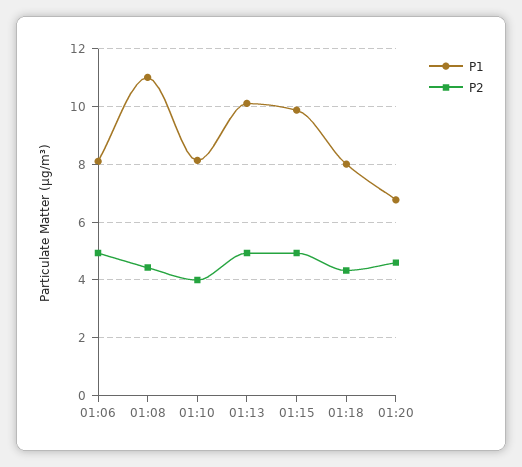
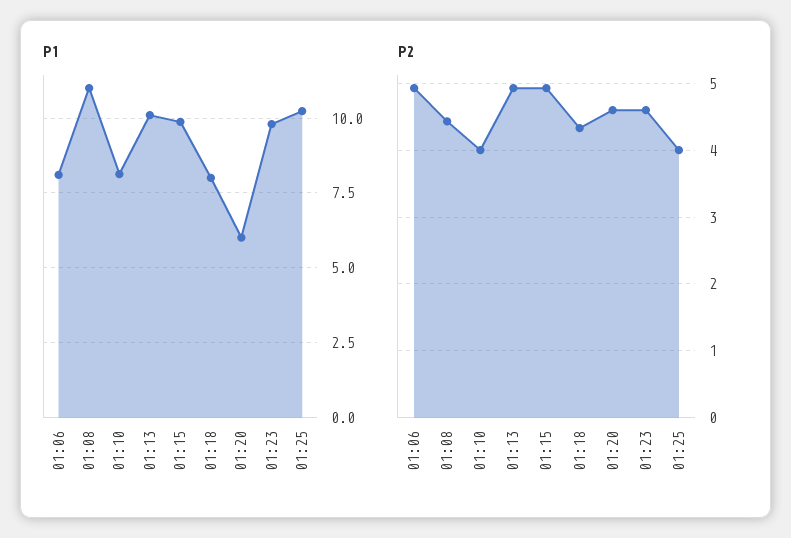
P1, 01:20: 6.75 -> 6
P1, 01:23: none -> 9.75
P1, 01:25: none -> 10.25
P2, 01:23: none -> 4.6
P2, 01:25: none -> 4

